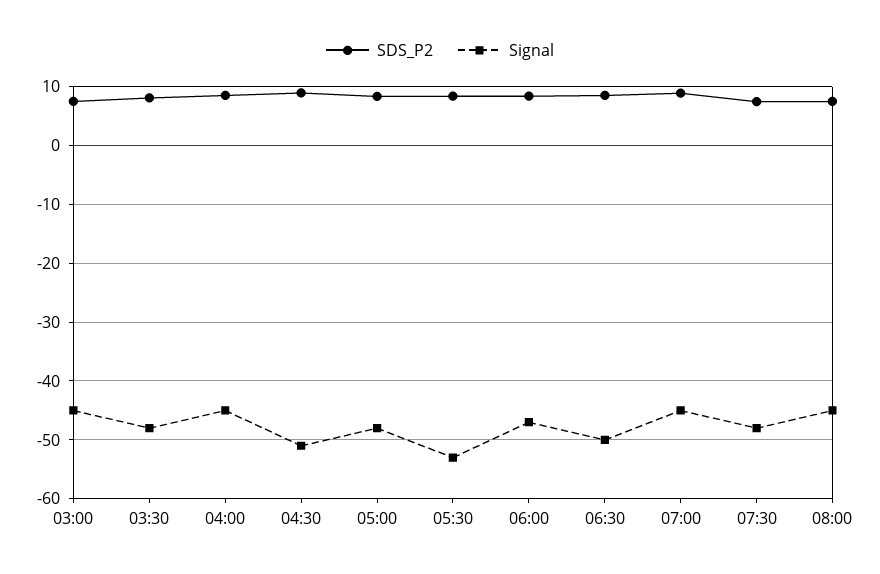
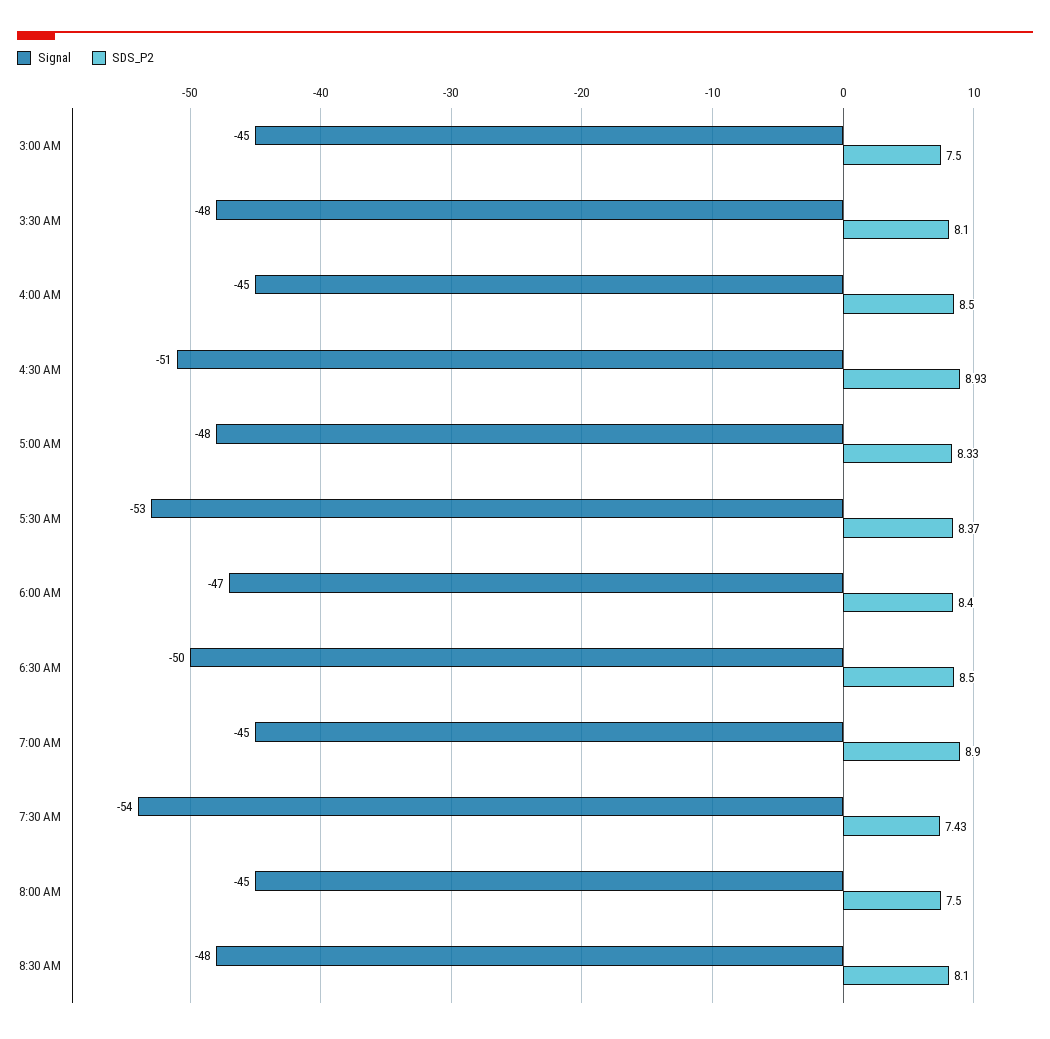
Signal, 07:30: -48 -> -54
Signal, 8:30 AM: none -> -48
SDS_P2, 8:30 AM: none -> 8.1

